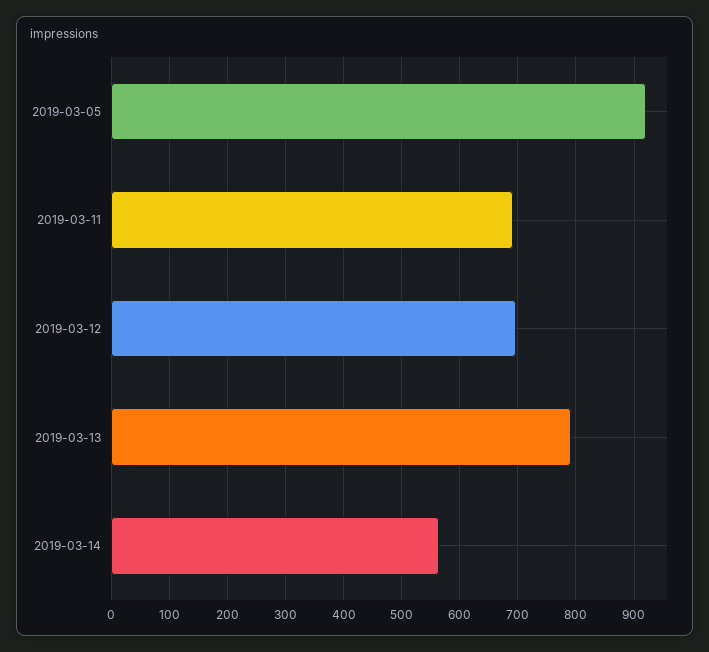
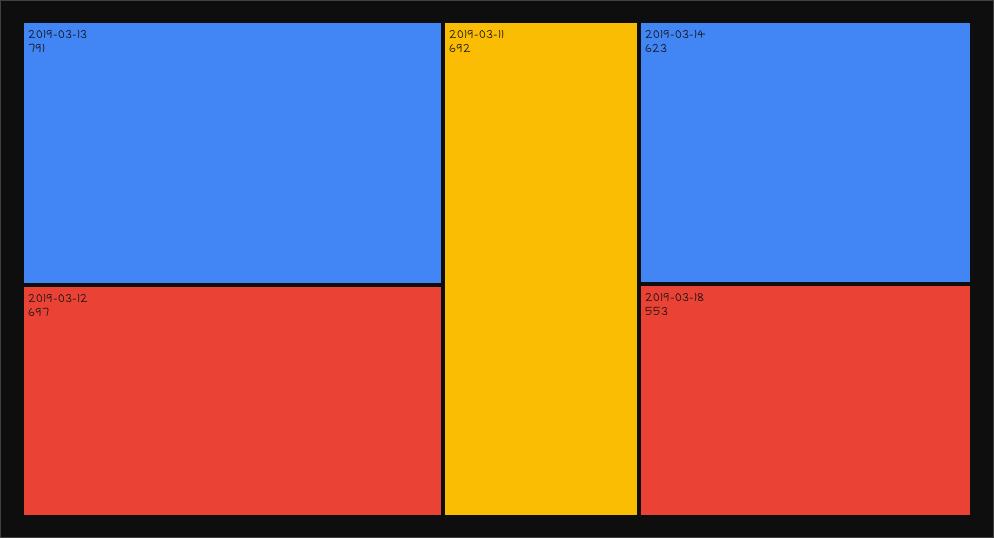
2019-03-05: 920 -> none
2019-03-14: 560 -> 623
2019-03-18: none -> 553

